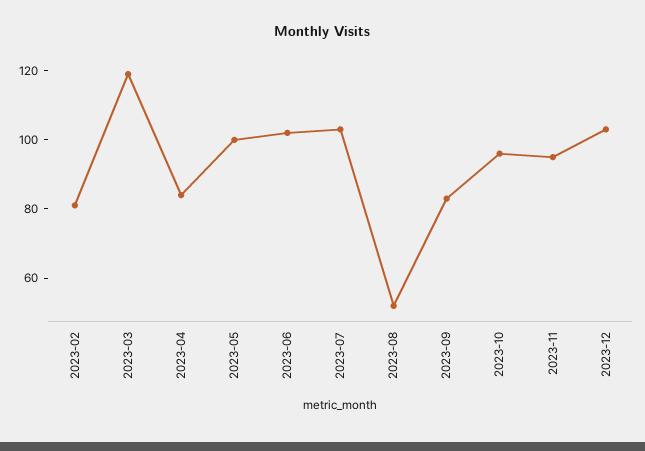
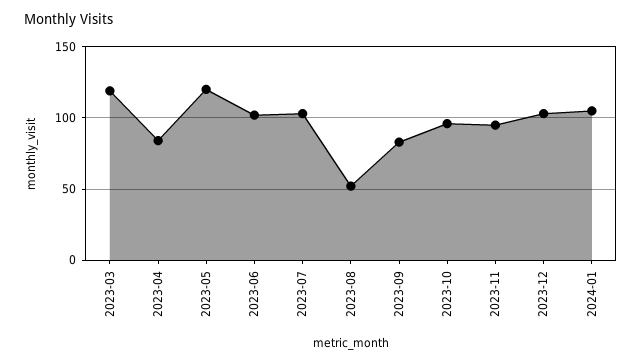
2023-02: 80 -> none
2023-05: 100 -> 120
2024-01: none -> 105

